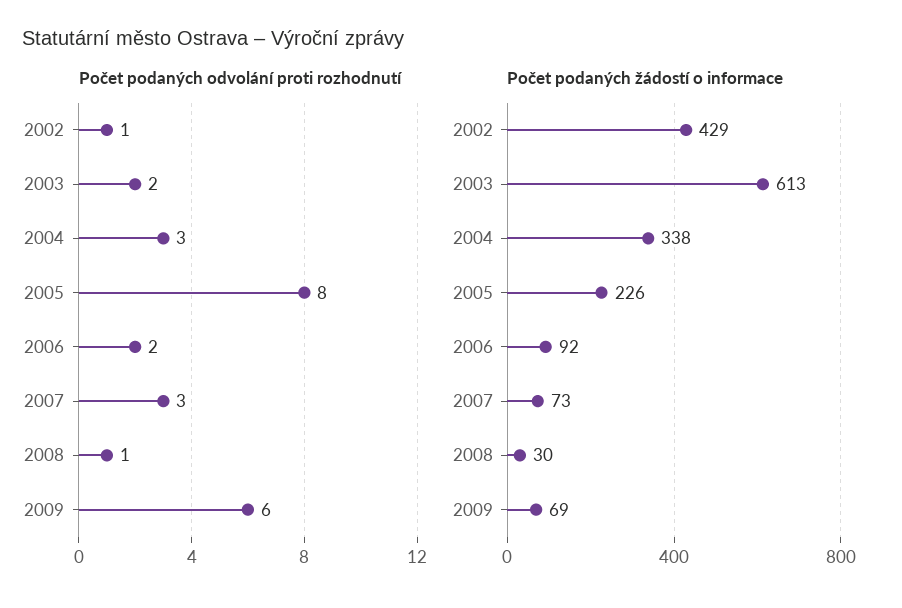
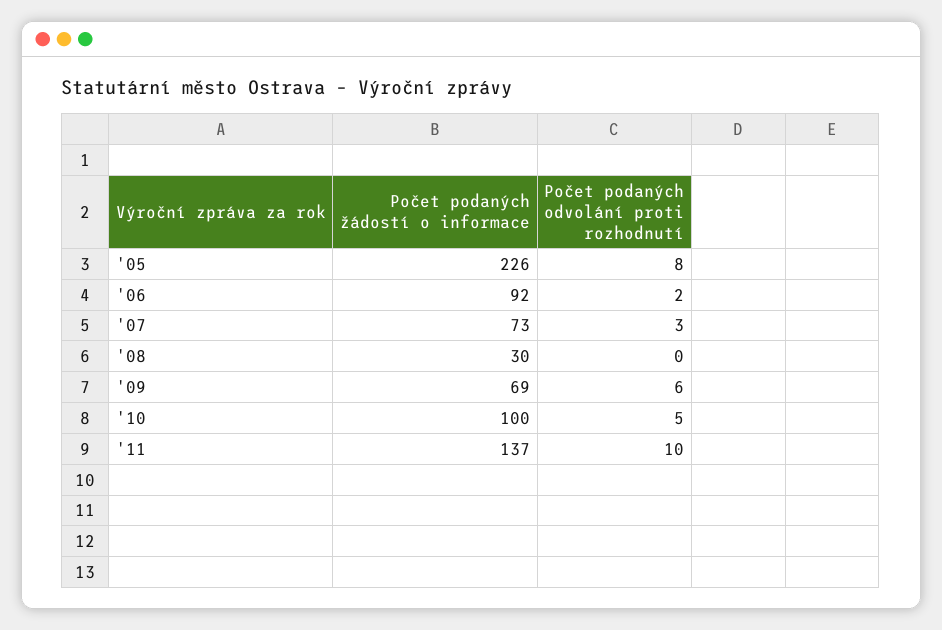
Počet podaných odvolání proti rozhodnutí, 2002: 1 -> none
Počet podaných odvolání proti rozhodnutí, 2003: 2 -> none
Počet podaných odvolání proti rozhodnutí, 2004: 3 -> none
Počet podaných odvolání proti rozhodnutí, 2008: 1 -> 0
Počet podaných žádostí o informace, 2002: 429 -> none
Počet podaných žádostí o informace, 2003: 613 -> none
Počet podaných žádostí o informace, 2004: 338 -> none
Počet podaných žádostí o informace, '10: none -> 100
Počet podaných odvolání proti rozhodnutí, '10: none -> 5
Počet podaných žádostí o informace, '11: none -> 137
Počet podaných odvolání proti rozhodnutí, '11: none -> 10

